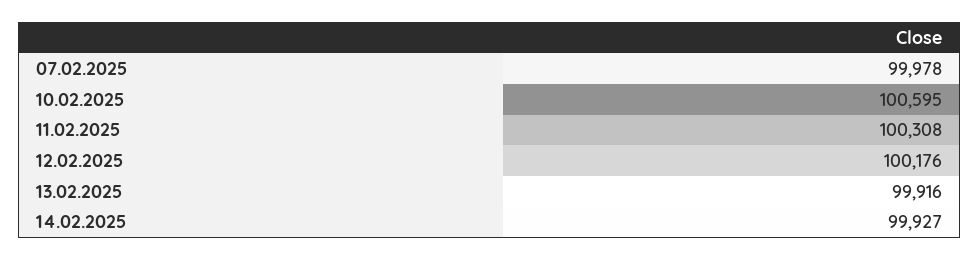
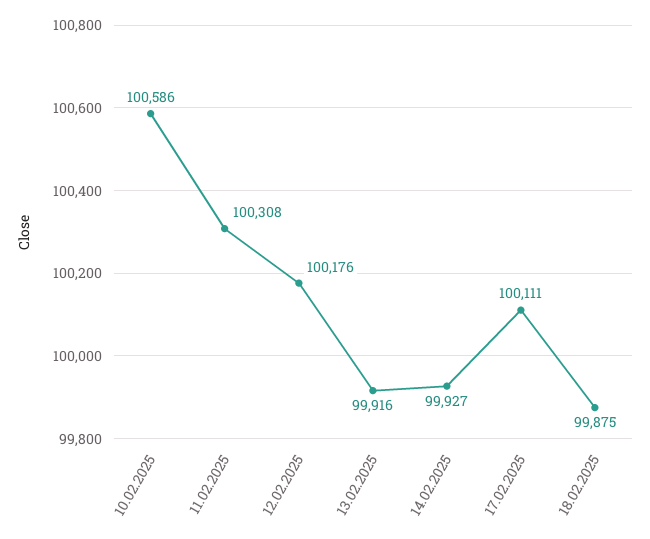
07.02.2025: 99978 -> none
10.02.2025: 100595 -> 100586
17.02.2025: none -> 100111
18.02.2025: none -> 99875

